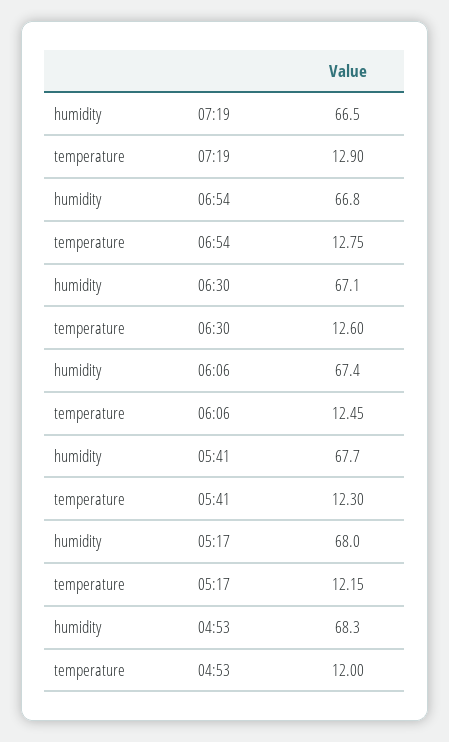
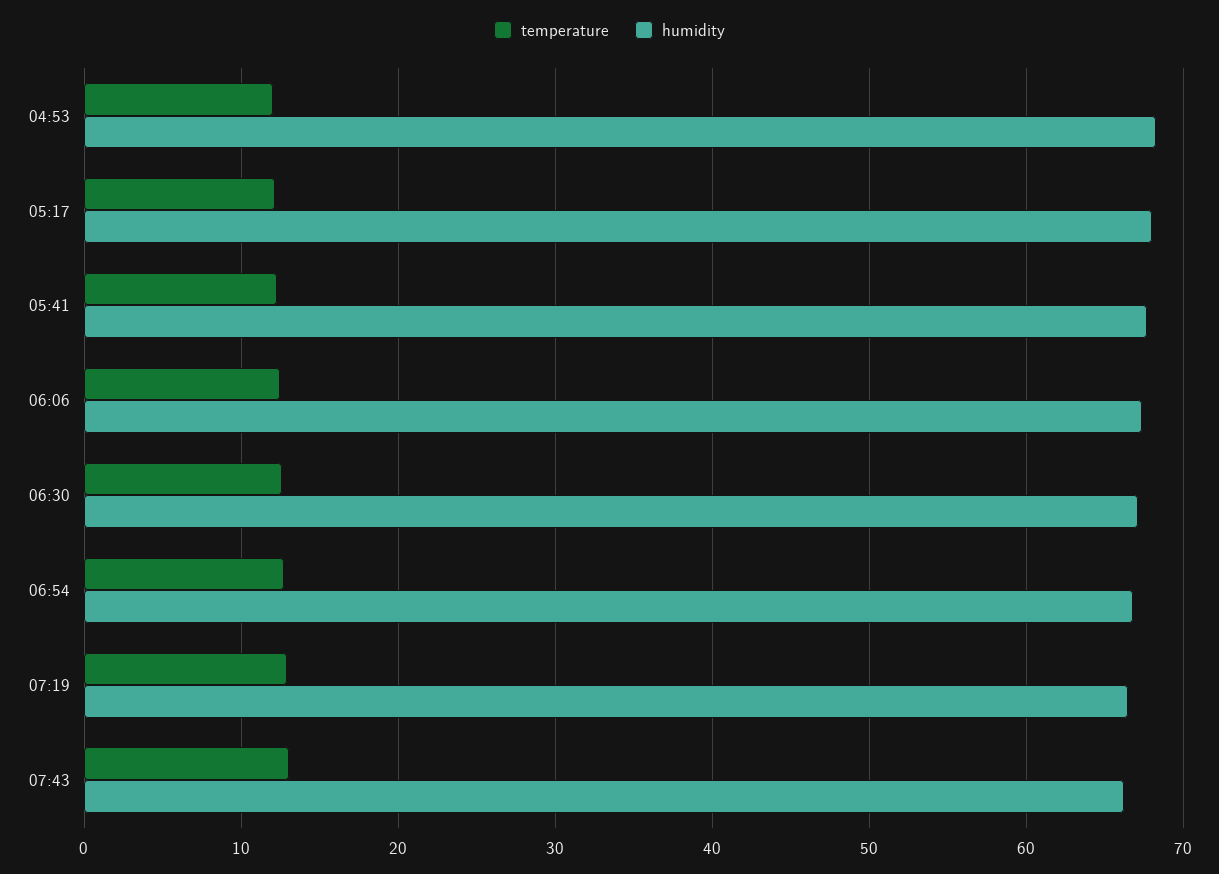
temperature, 07:43: none -> 13
humidity, 07:43: none -> 66

